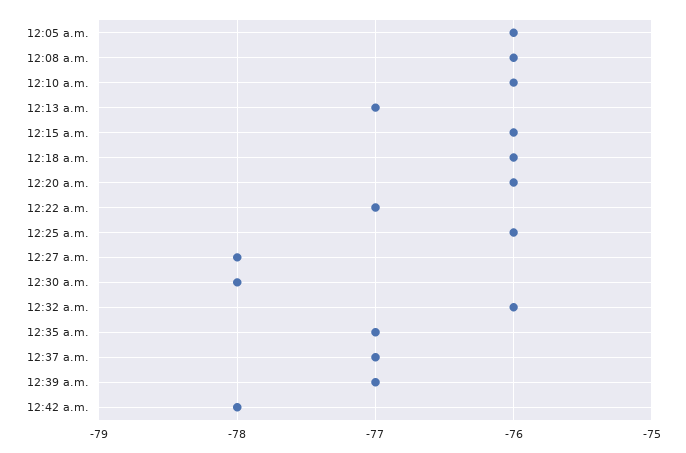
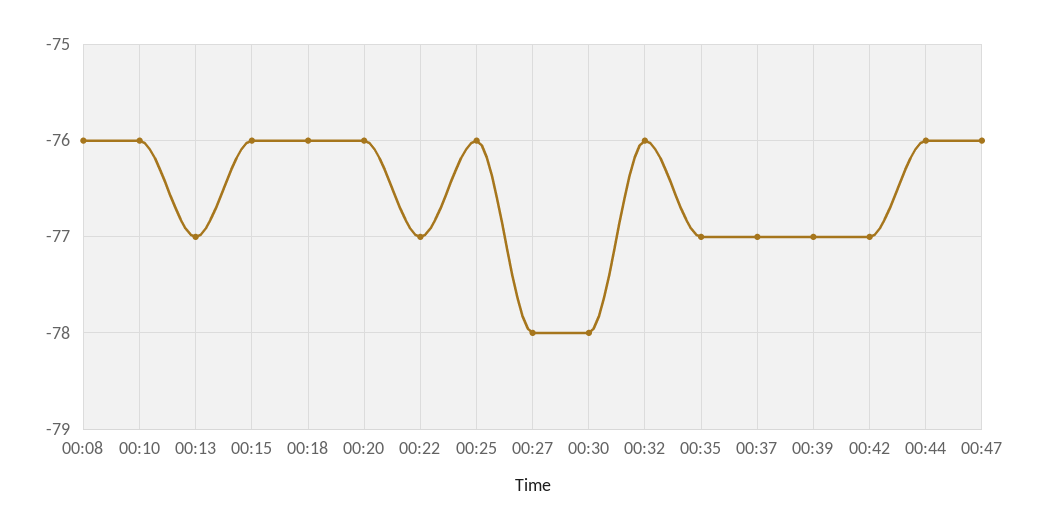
12:05 a.m.: -76 -> none
12:42 a.m.: -78 -> -77
00:44: none -> -76
00:47: none -> -76

